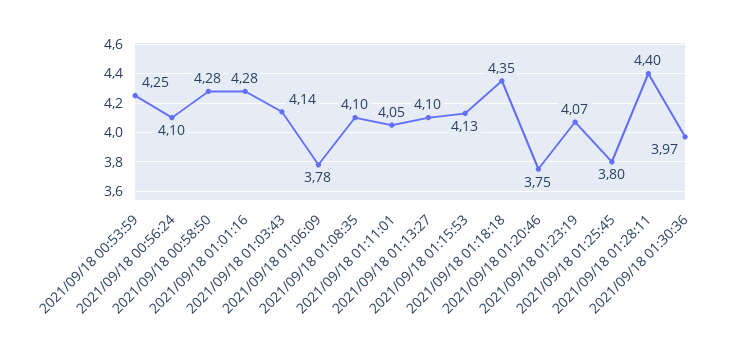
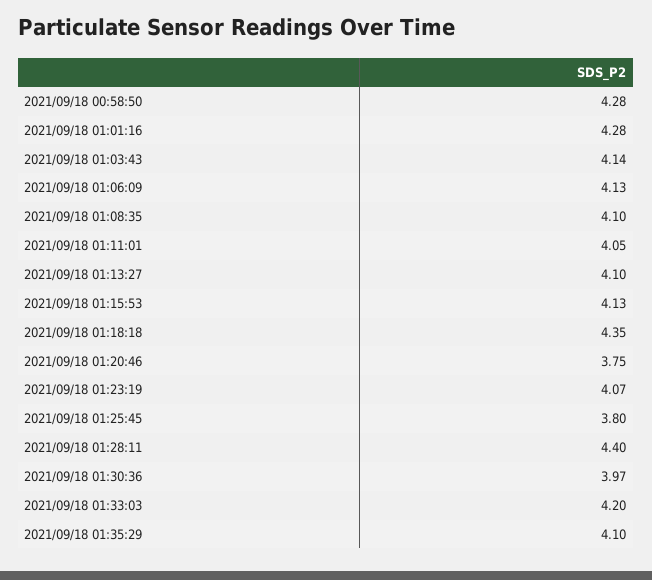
2021/09/18 00:53:59: 4.25 -> none
2021/09/18 00:56:24: 4.1 -> none
2021/09/18 01:06:09: 3.78 -> 4.13
2021/09/18 01:33:03: none -> 4.2
2021/09/18 01:35:29: none -> 4.1

